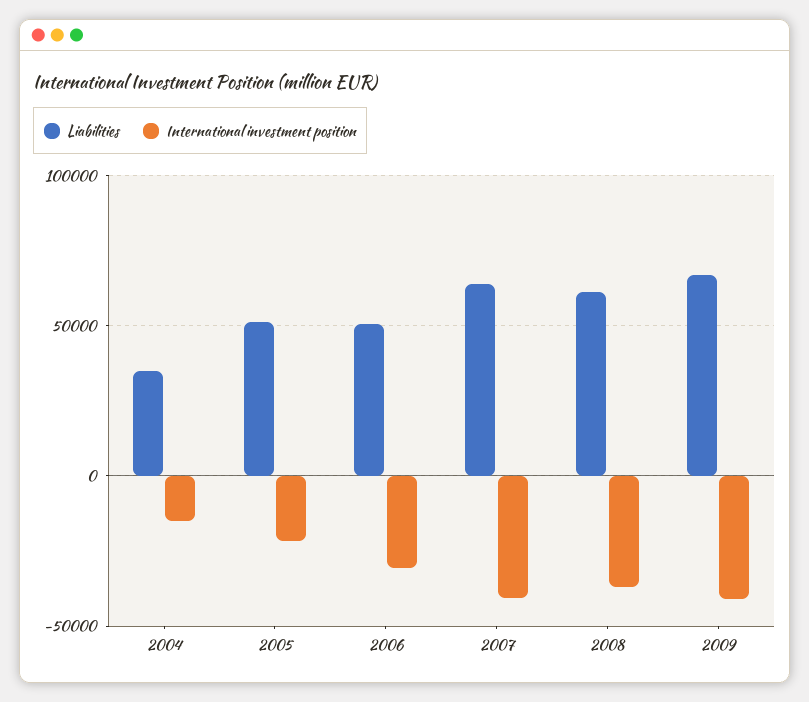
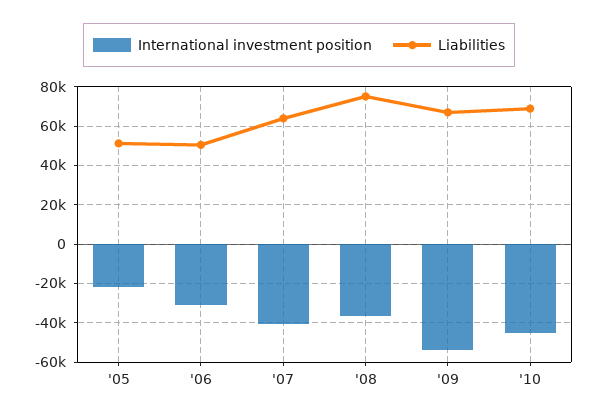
Liabilities, 2004: 35000 -> none
International investment position, 2004: -15000 -> none
Liabilities, 2008: 60000 -> 75000
International investment position, 2009: -40000 -> -55000
International investment position, '10: none -> -45000
Liabilities, '10: none -> 70000

